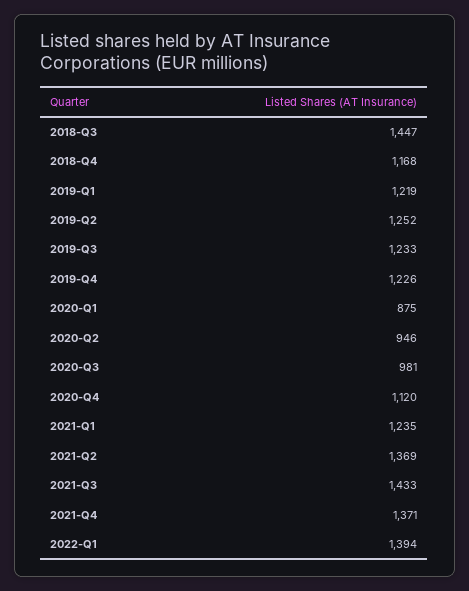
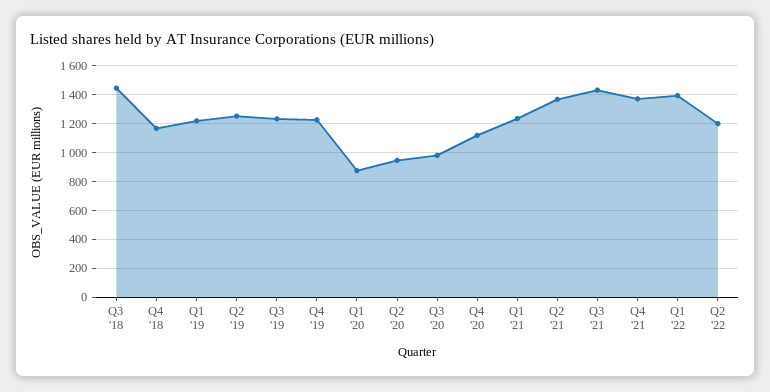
Q2 '22: none -> 1200

